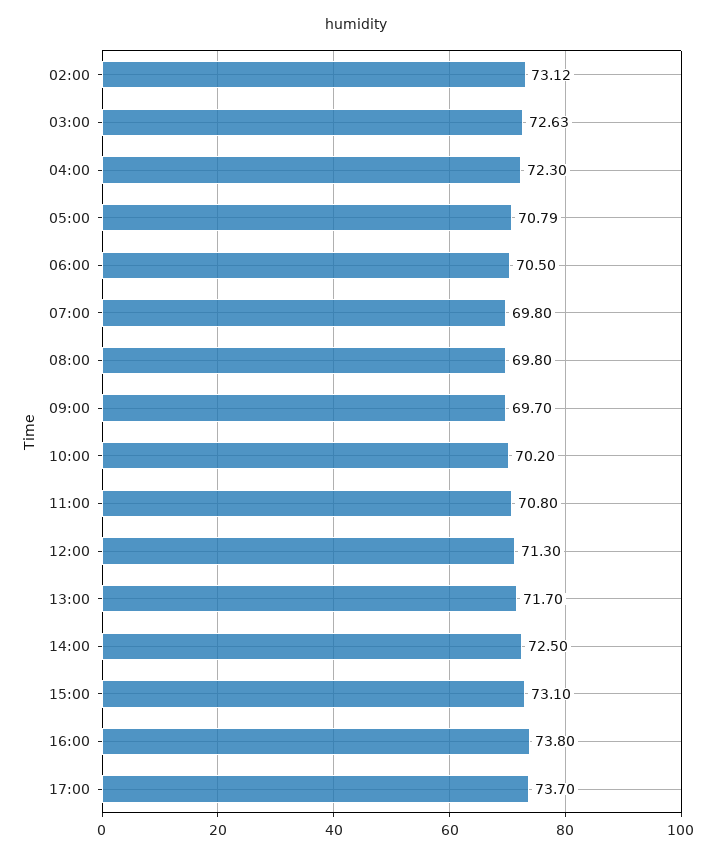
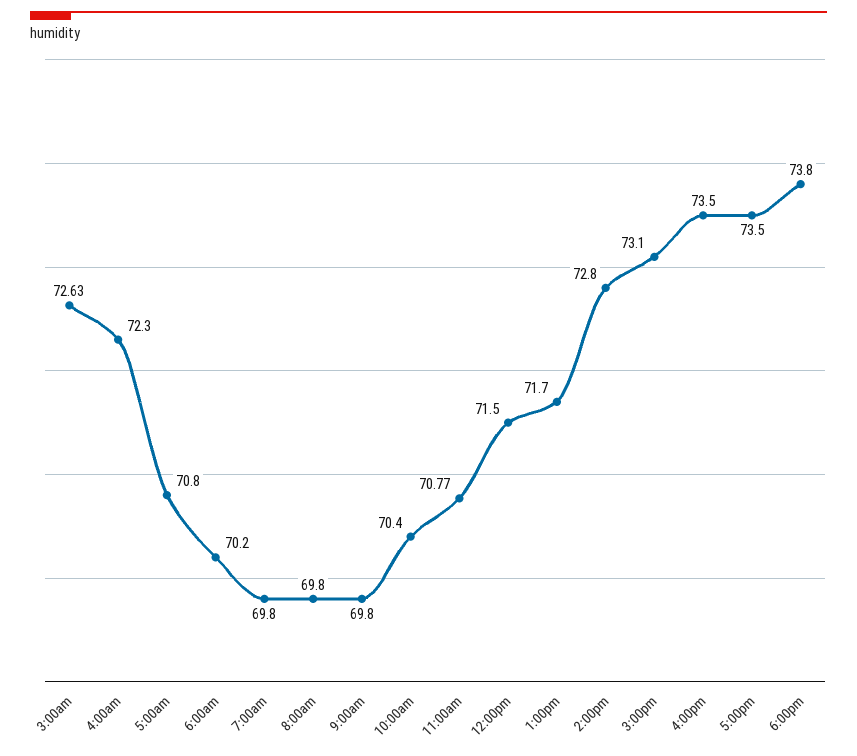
02:00: 73.12 -> none
05:00: 70.79 -> 70.8
06:00: 70.5 -> 70.2
09:00: 69.7 -> 69.8
10:00: 70.2 -> 70.4
11:00: 70.8 -> 70.77
12:00: 71.3 -> 71.5
14:00: 72.5 -> 72.8
16:00: 73.8 -> 73.5
17:00: 73.7 -> 73.5
6:00pm: none -> 73.8

